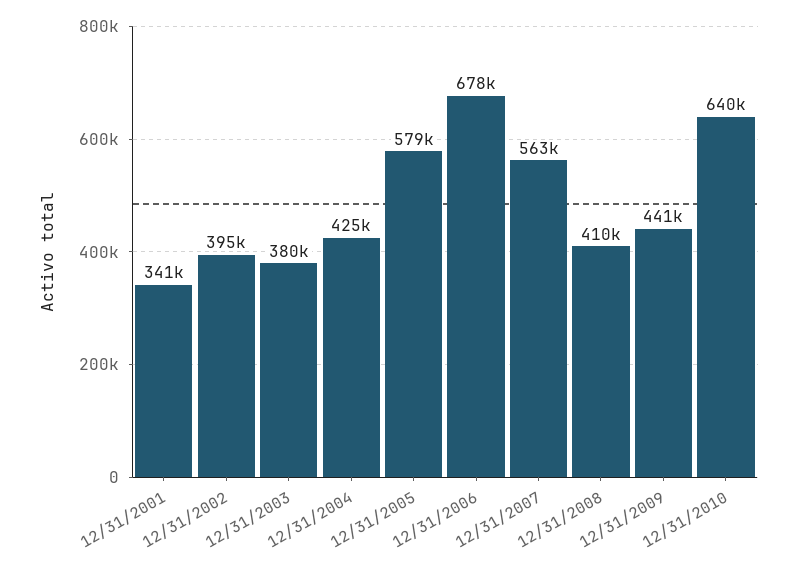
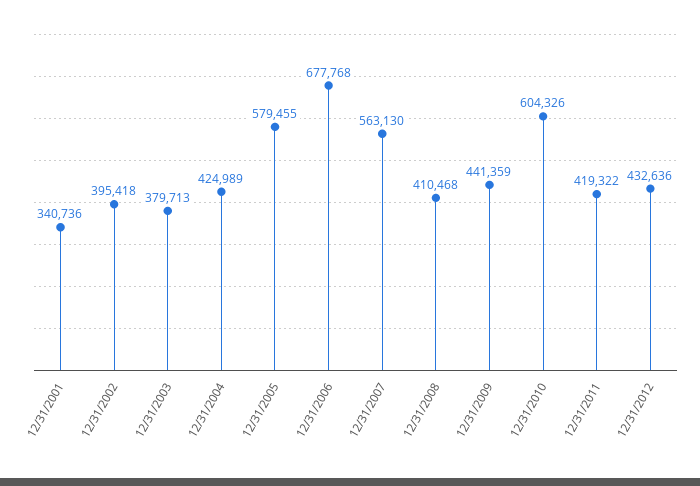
12/31/2010: 640000 -> 604326
12/31/2011: none -> 419322
12/31/2012: none -> 432636

